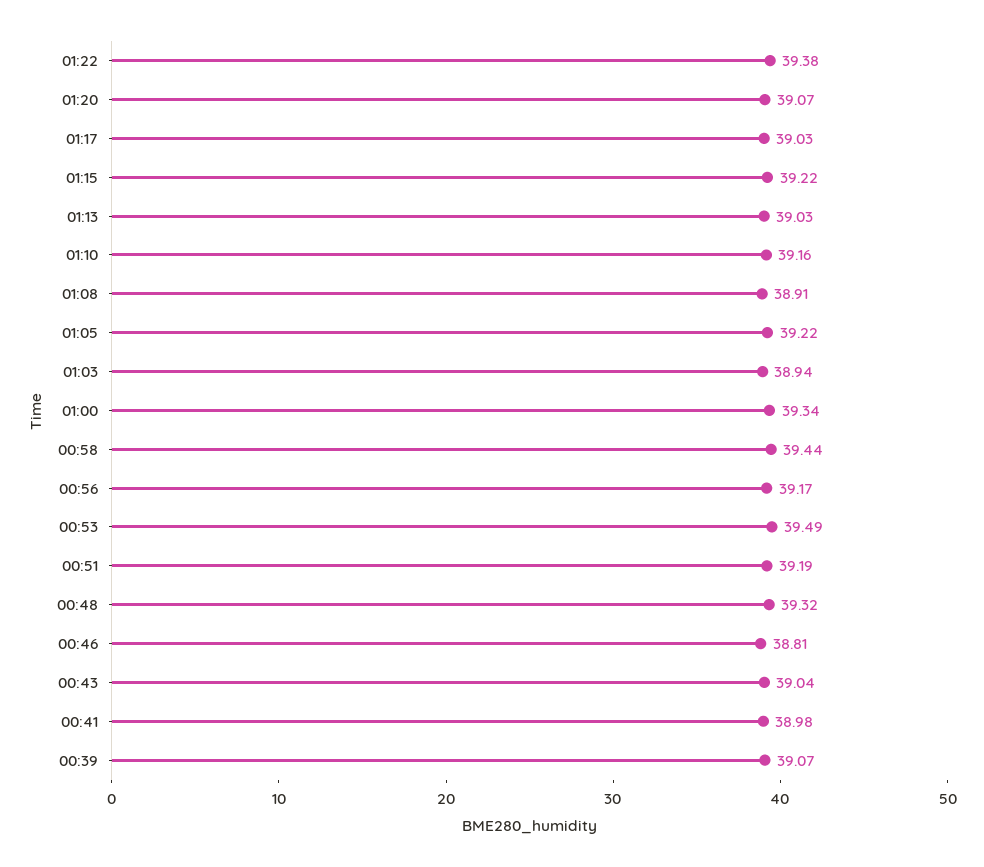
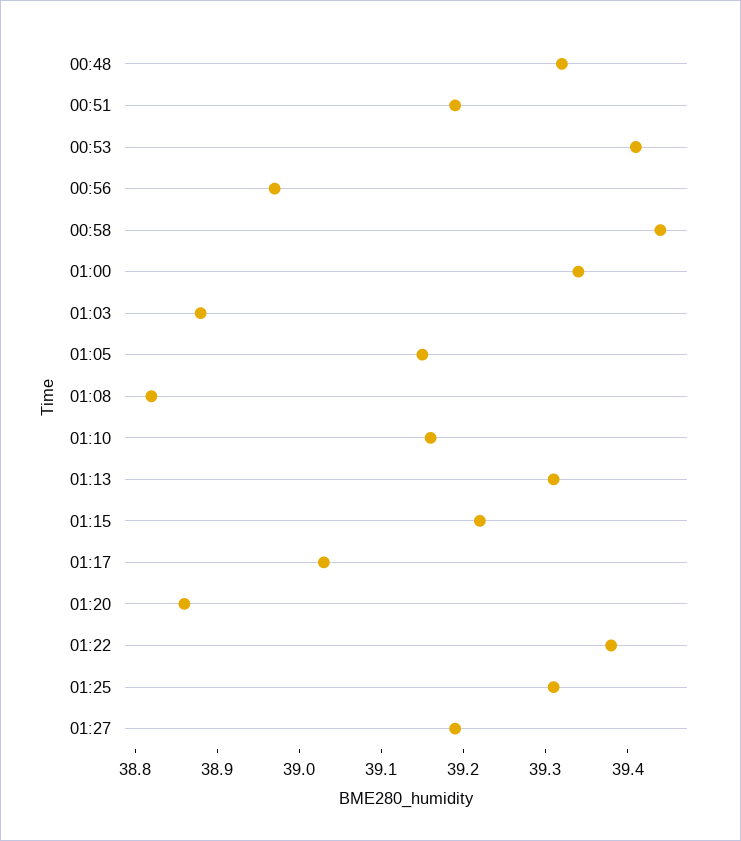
01:20: 39.07 -> 38.86
01:13: 39.03 -> 39.31
01:08: 38.91 -> 38.82
01:05: 39.22 -> 39.15
01:03: 38.94 -> 38.88
00:56: 39.17 -> 38.97
00:53: 39.49 -> 39.41
00:46: 38.81 -> none
00:43: 39.04 -> none
00:41: 38.98 -> none
00:39: 39.07 -> none
01:25: none -> 39.31
01:27: none -> 39.19

